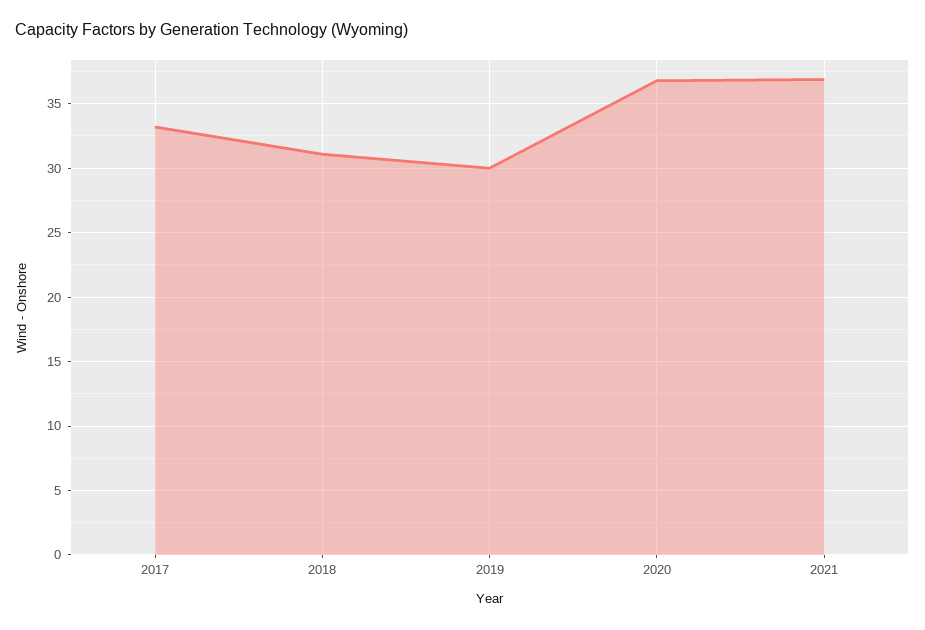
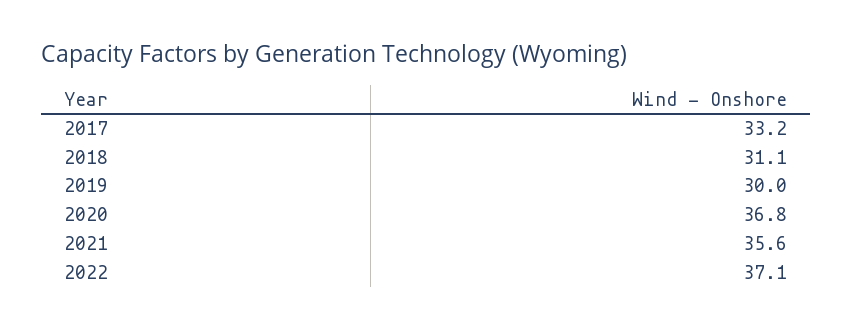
2021: 37 -> 35.6
2022: none -> 37.1

